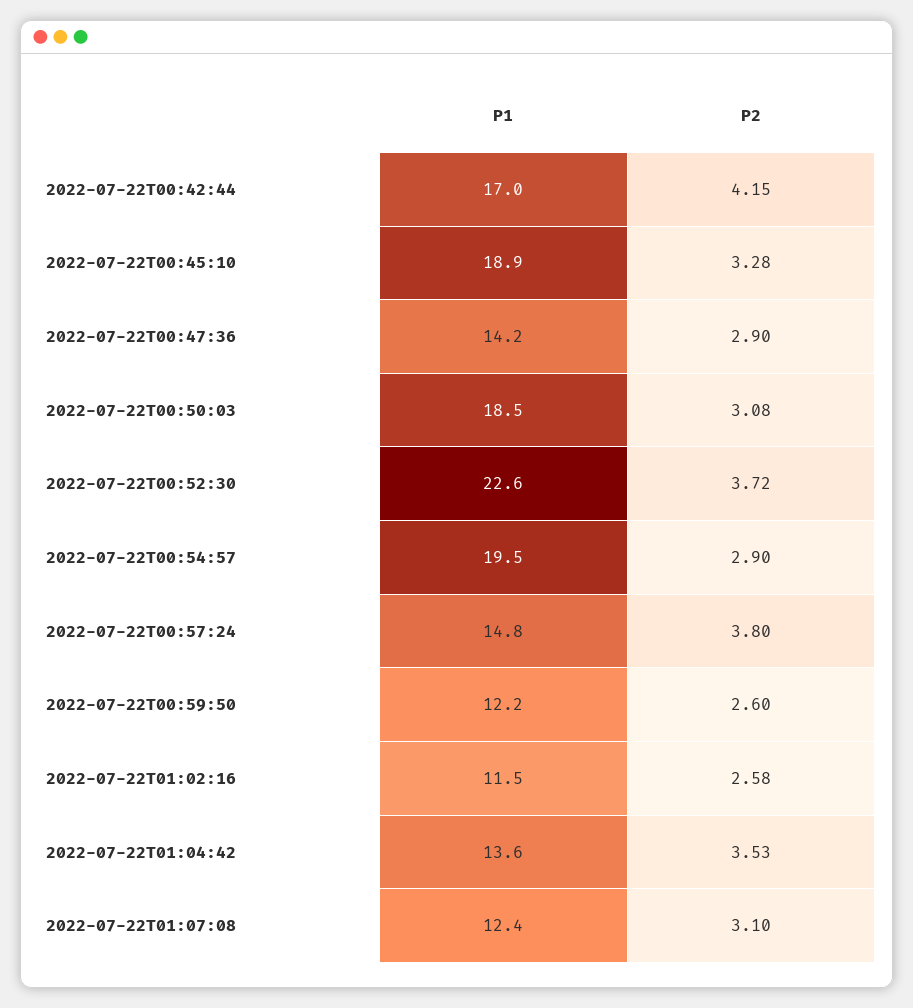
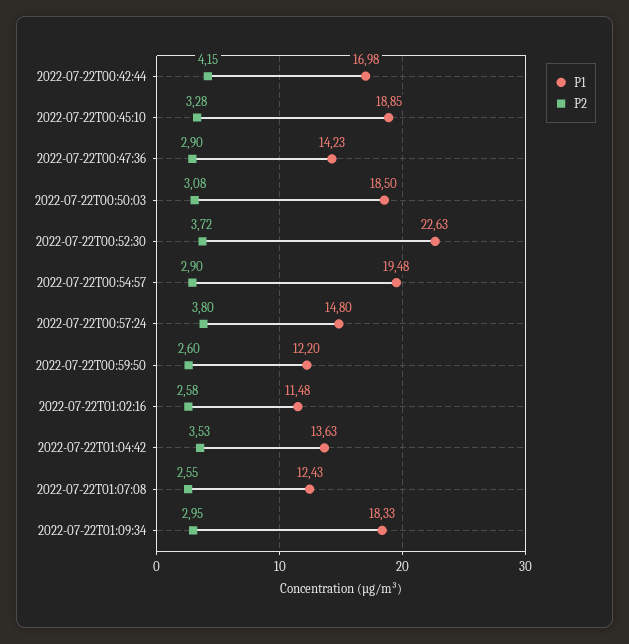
P2, 2022-07-22T01:07:08: 3.1 -> 2.55
P1, 2022-07-22T01:09:34: none -> 18.33
P2, 2022-07-22T01:09:34: none -> 2.95

